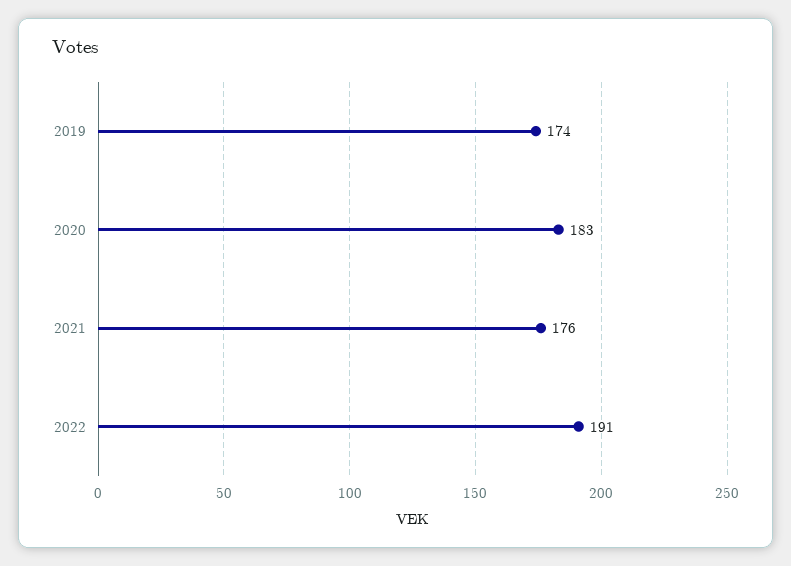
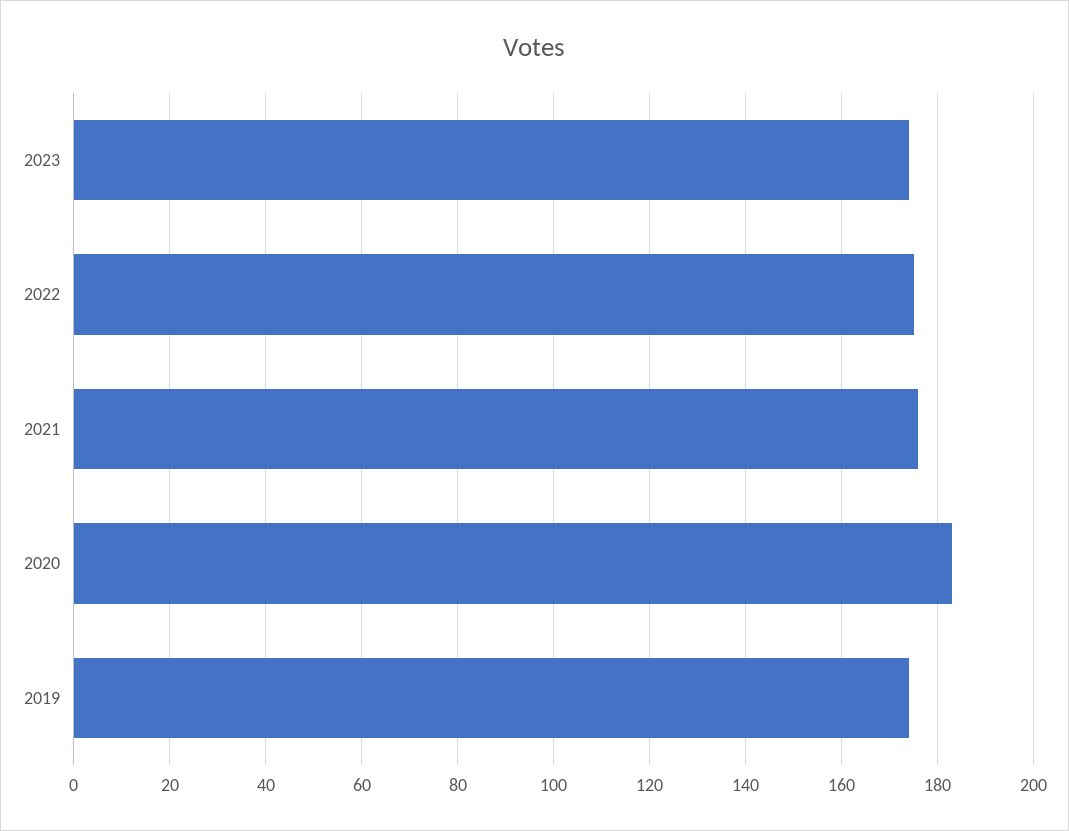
2022: 191 -> 175
2023: none -> 175

